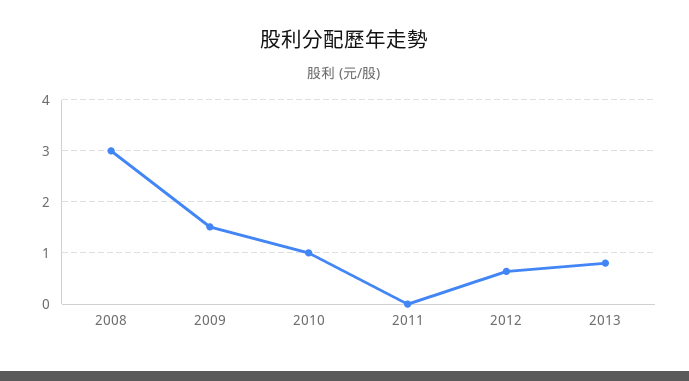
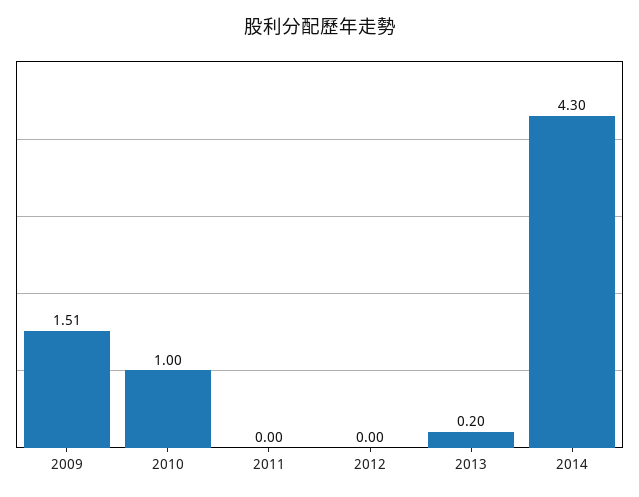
2008: 3 -> none
2012: 0.6 -> 0
2013: 0.8 -> 0.2
2014: none -> 4.3

